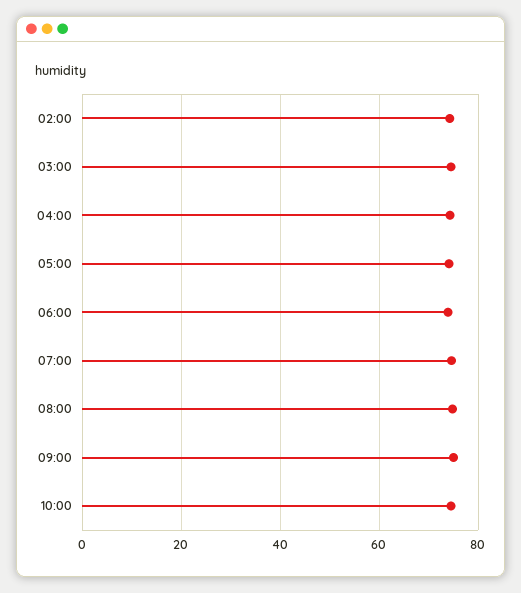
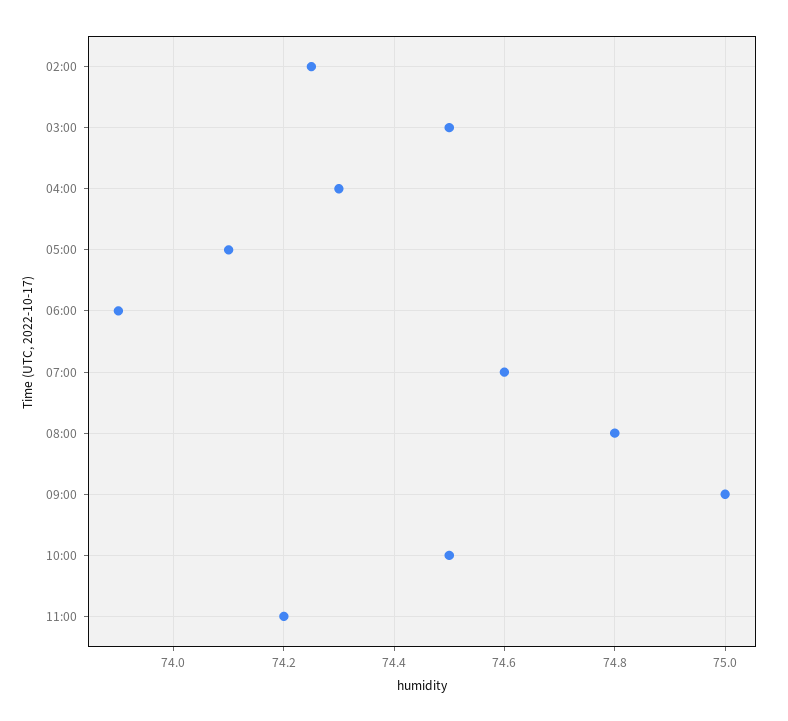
11:00: none -> 74.2

